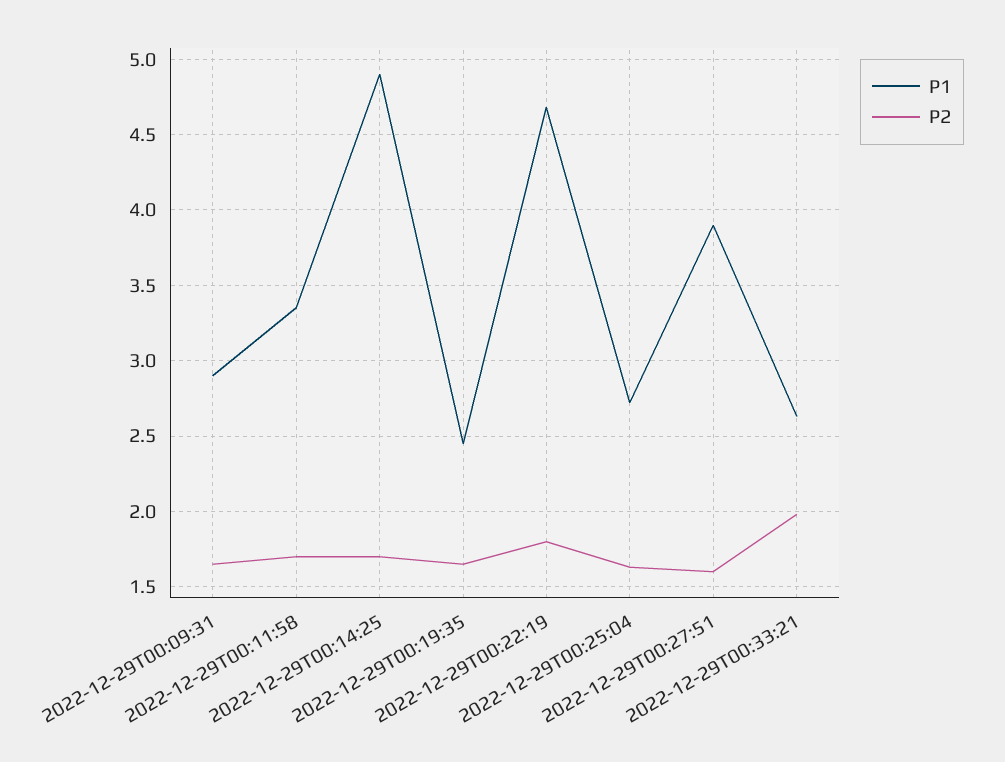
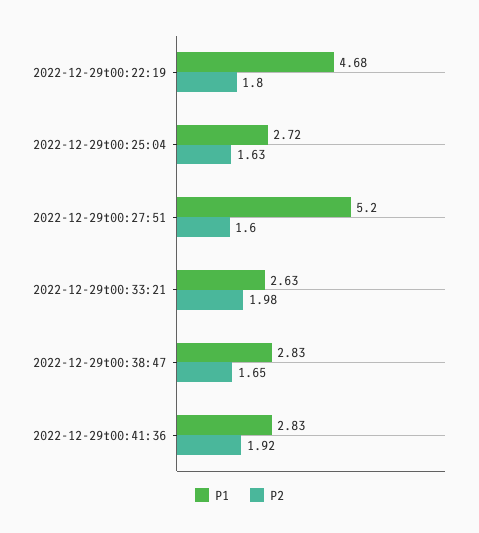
P1, 2022-12-29T00:09:31: 2.9 -> none
P2, 2022-12-29T00:09:31: 1.65 -> none
P1, 2022-12-29T00:11:58: 3.35 -> none
P2, 2022-12-29T00:11:58: 1.7 -> none
P1, 2022-12-29T00:14:25: 4.9 -> none
P2, 2022-12-29T00:14:25: 1.7 -> none
P1, 2022-12-29T00:19:35: 2.45 -> none
P2, 2022-12-29T00:19:35: 1.65 -> none
P1, 2022-12-29T00:27:51: 3.9 -> 5.2
P1, 2022-12-29t00:38:47: none -> 2.83
P2, 2022-12-29t00:38:47: none -> 1.65
P1, 2022-12-29t00:41:36: none -> 2.83
P2, 2022-12-29t00:41:36: none -> 1.92

